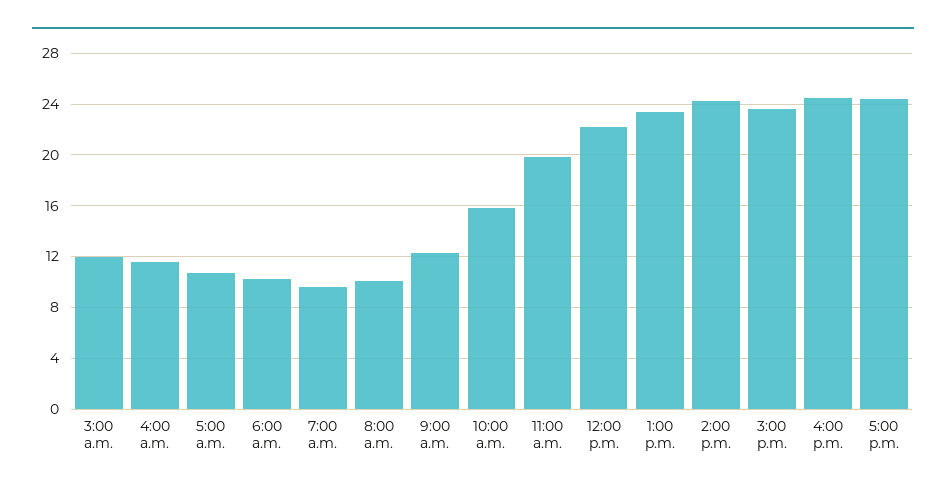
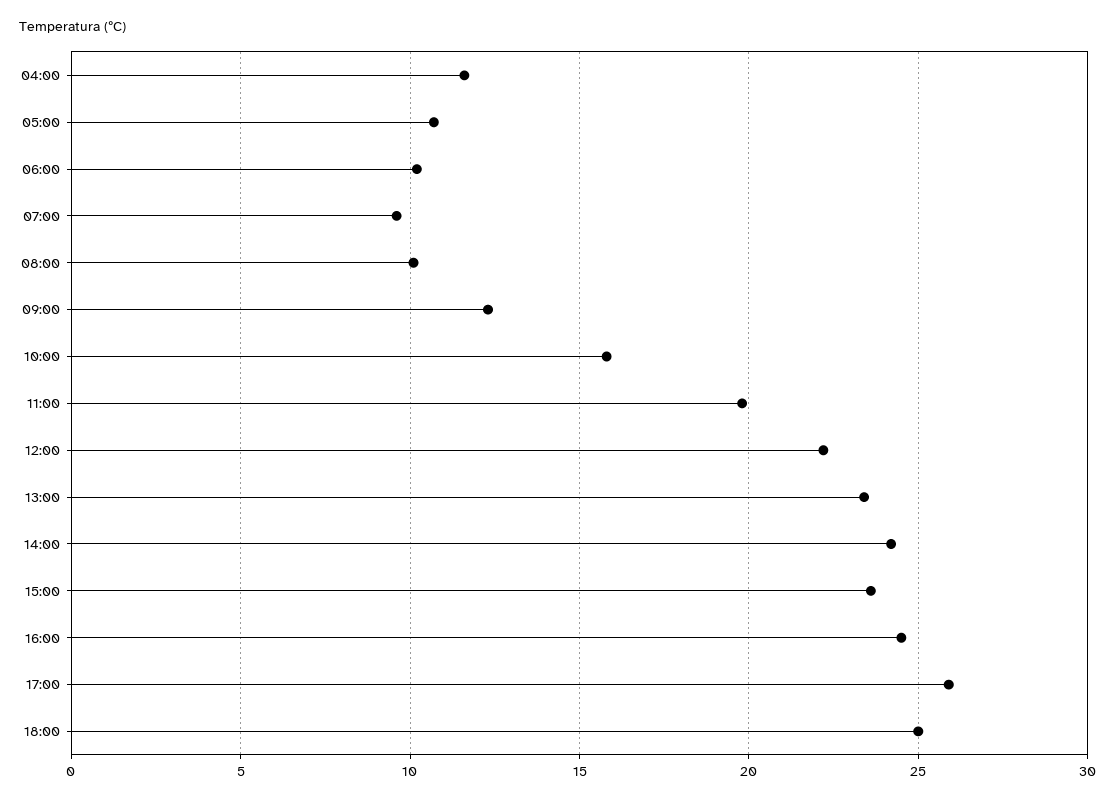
3:00 a.m.: 12 -> none
5:00 p.m.: 24.5 -> 26
18:00: none -> 25

